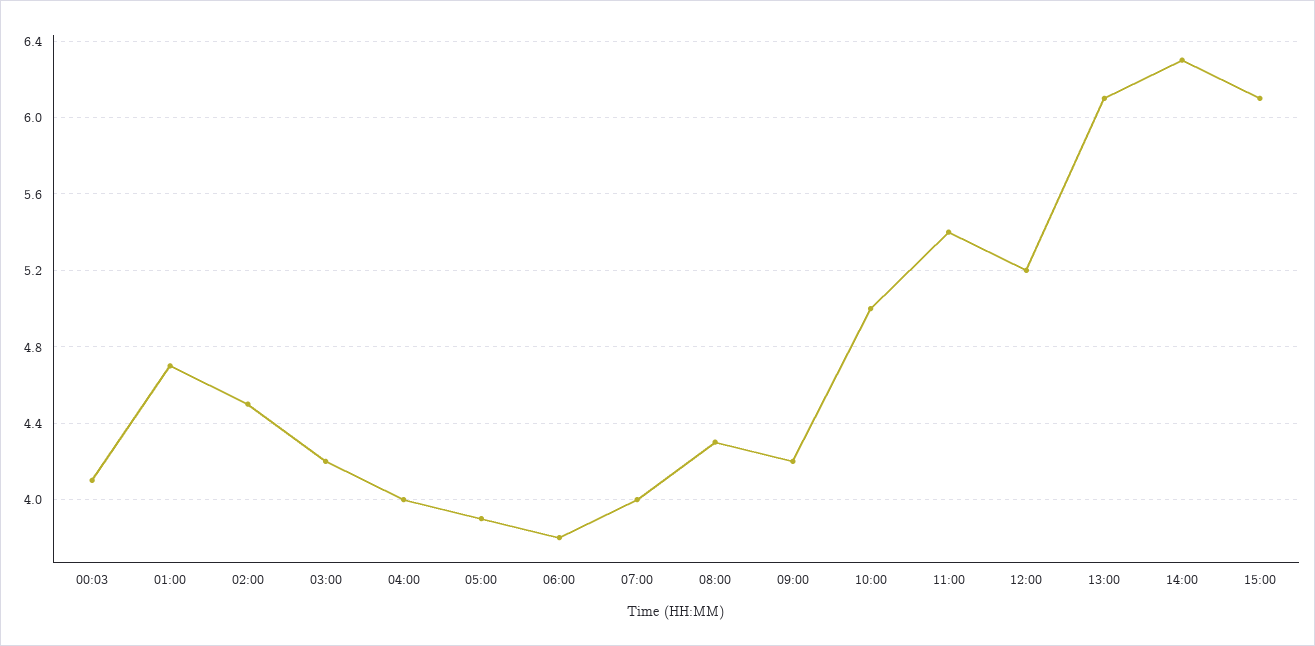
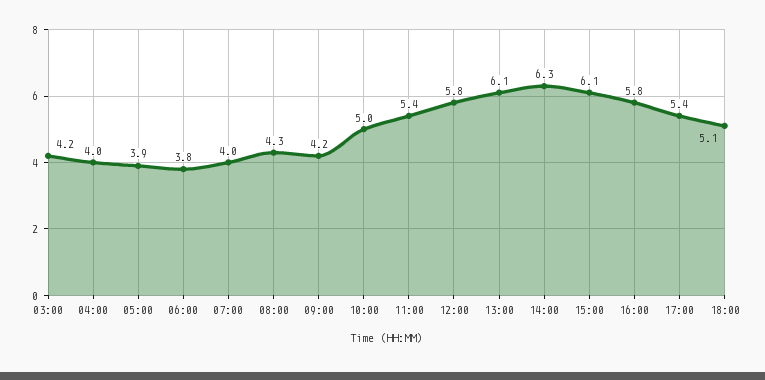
00:03: 4.1 -> none
01:00: 4.7 -> none
02:00: 4.5 -> none
12:00: 5.2 -> 5.8
16:00: none -> 5.8
17:00: none -> 5.4
18:00: none -> 5.1

